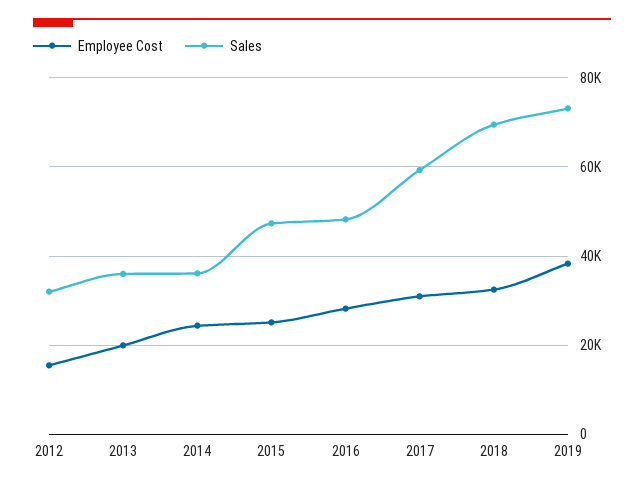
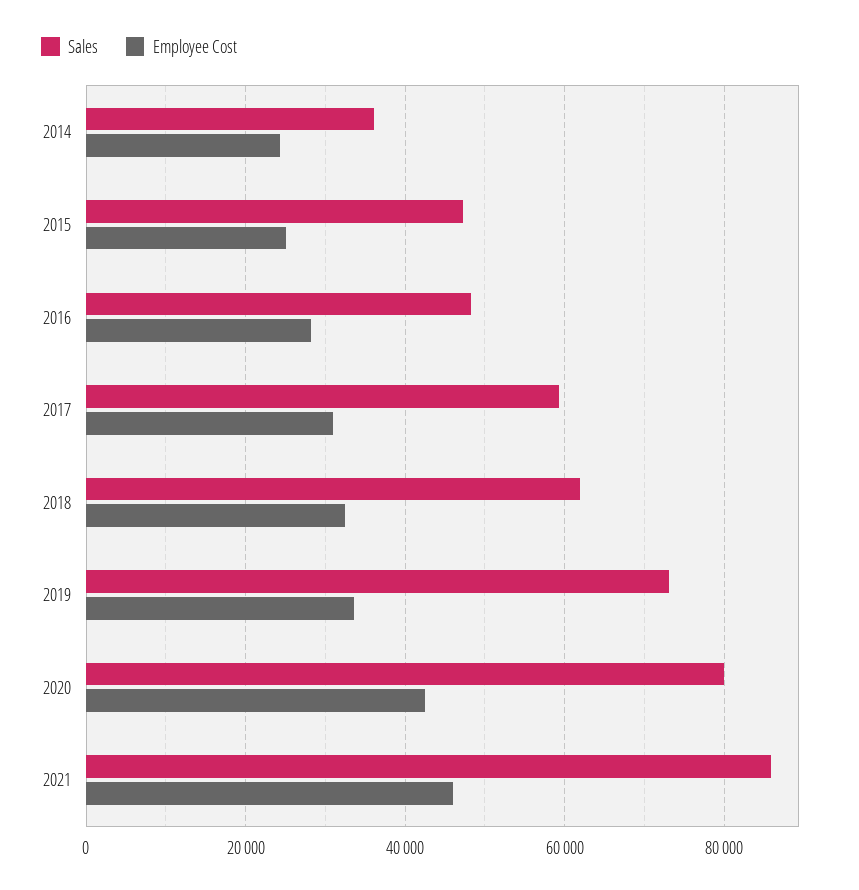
Employee Cost, 2012: 16000 -> none
Sales, 2012: 32000 -> none
Employee Cost, 2013: 20000 -> none
Sales, 2013: 36000 -> none
Sales, 2018: 70000 -> 62000
Employee Cost, 2019: 38000 -> 34000
Sales, 2020: none -> 80000
Employee Cost, 2020: none -> 42000
Sales, 2021: none -> 86000
Employee Cost, 2021: none -> 46000

